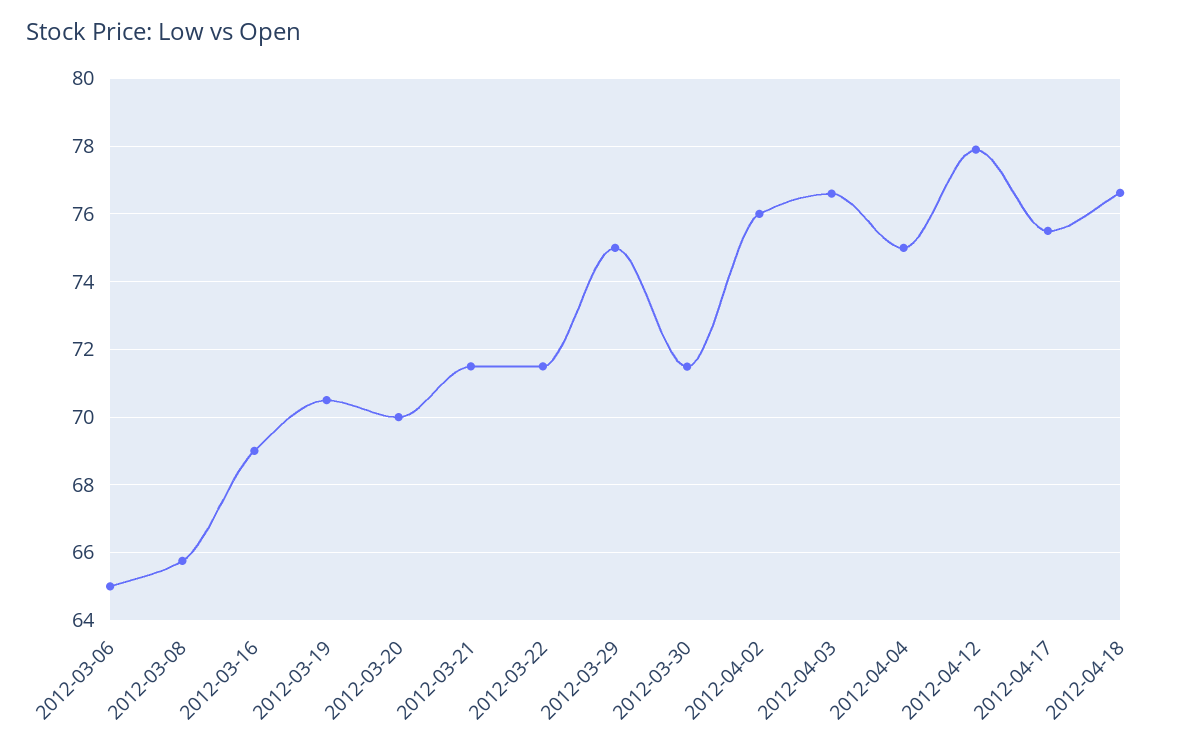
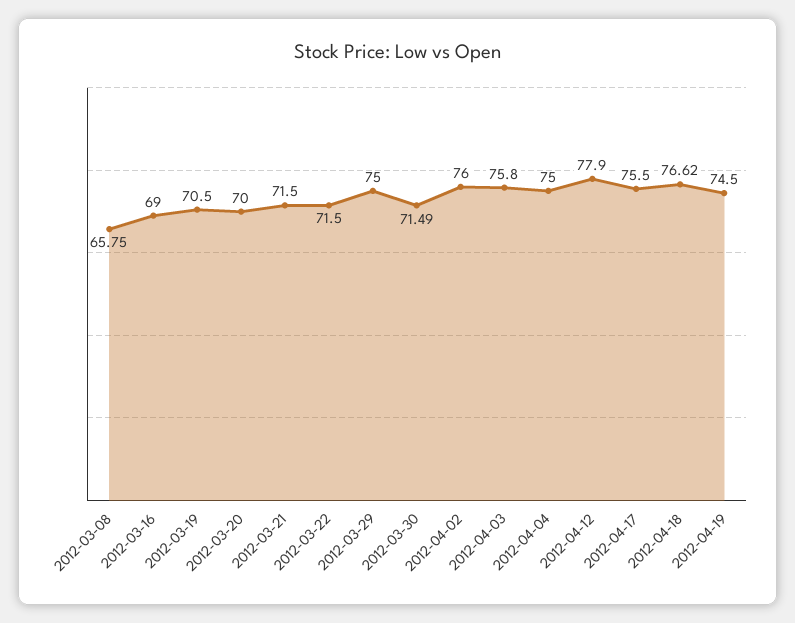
2012-03-06: 65 -> none
2012-04-03: 76.6 -> 75.8
2012-04-19: none -> 74.5

